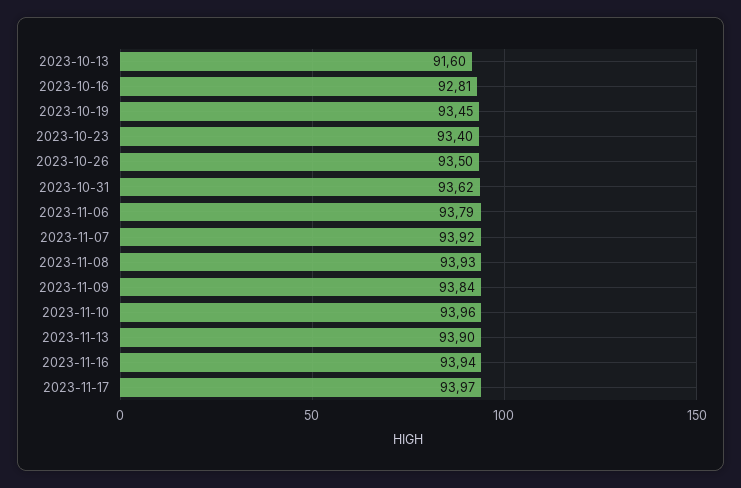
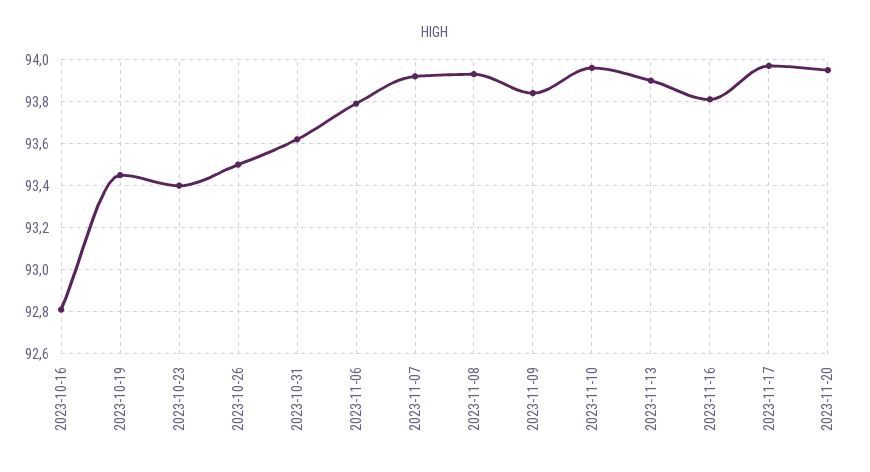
2023-10-13: 91.6 -> none
2023-11-16: 93.94 -> 93.8
2023-11-20: none -> 93.95

